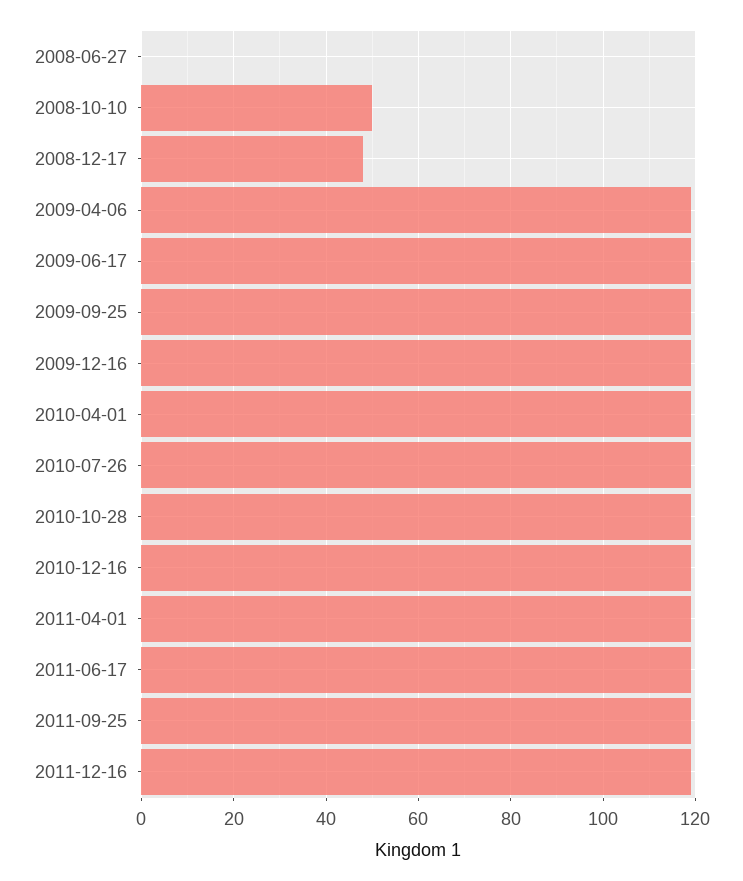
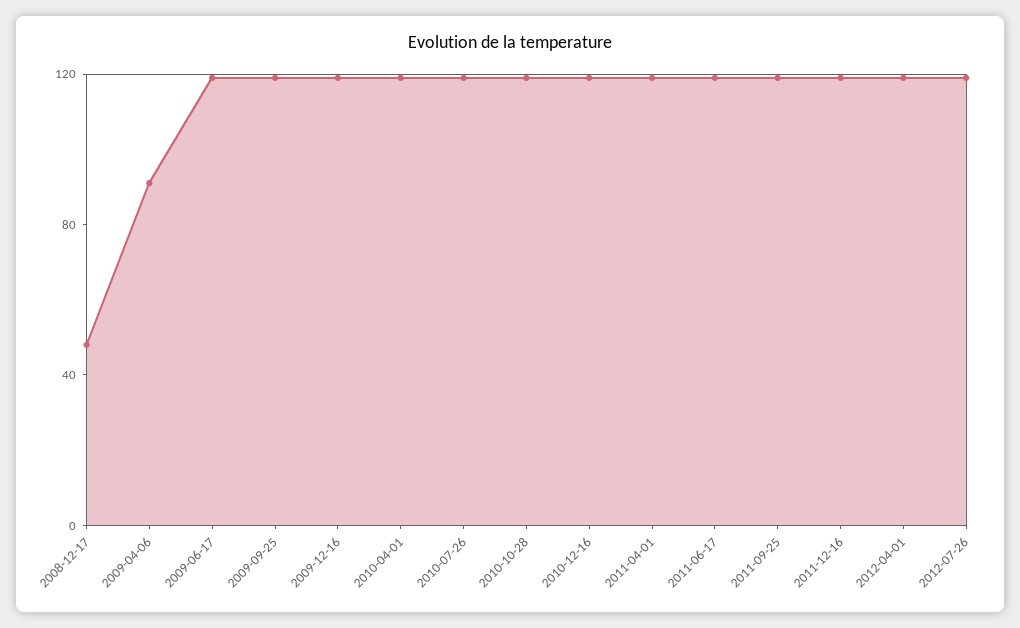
2008-06-27: 0 -> none
2008-10-10: 50 -> none
2009-04-06: 120 -> 90
2012-04-01: none -> 120
2012-07-26: none -> 120

